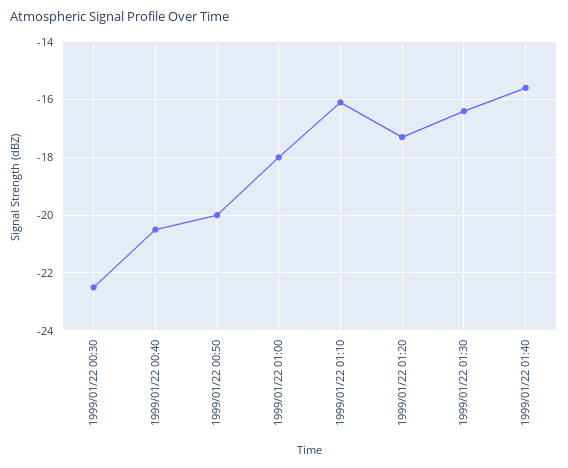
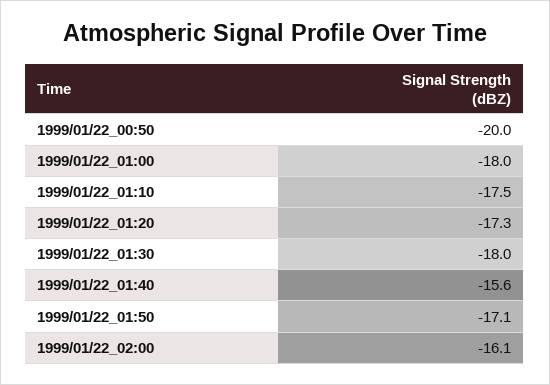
1999/01/22 00:30: -22.5 -> none
1999/01/22 00:40: -20.5 -> none
1999/01/22 01:10: -16 -> -17.5
1999/01/22 01:30: -16.5 -> -18
1999/01/22_01:50: none -> -17.1
1999/01/22_02:00: none -> -16.1

